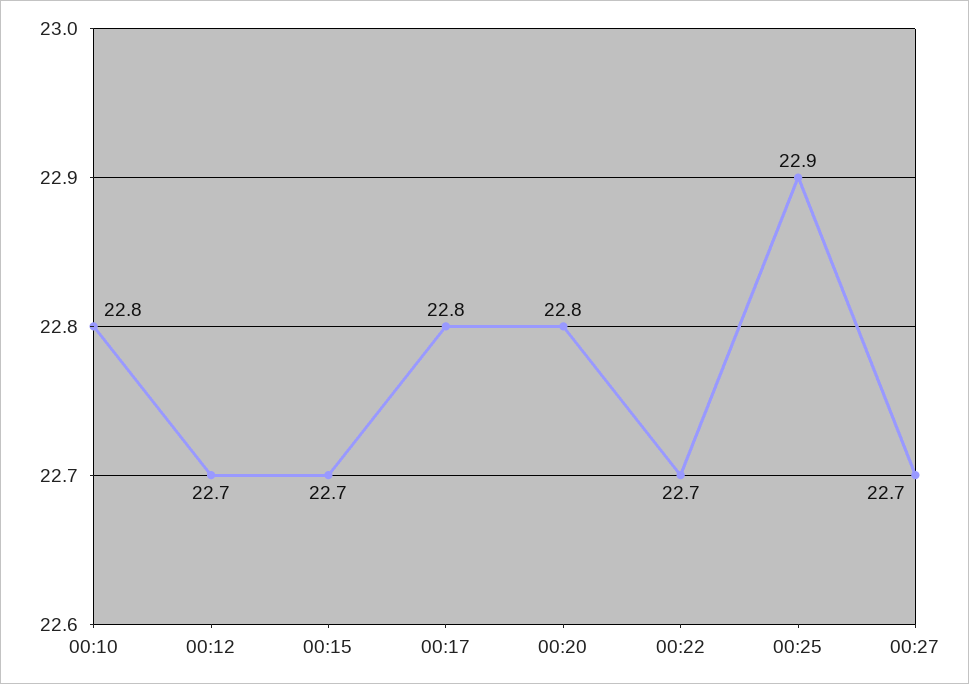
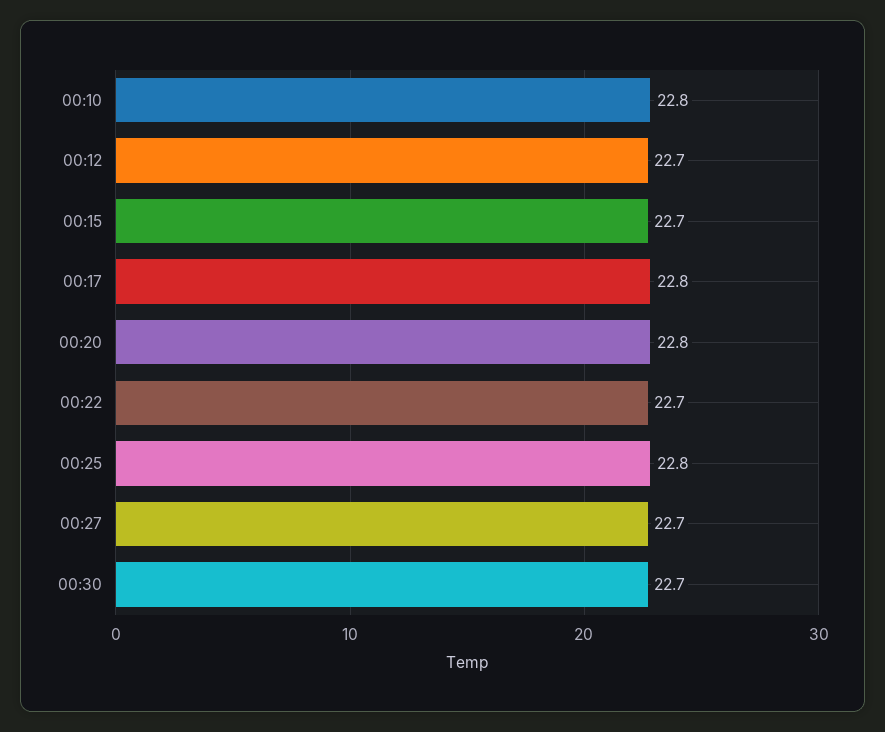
00:25: 22.9 -> 22.8
00:30: none -> 22.7

